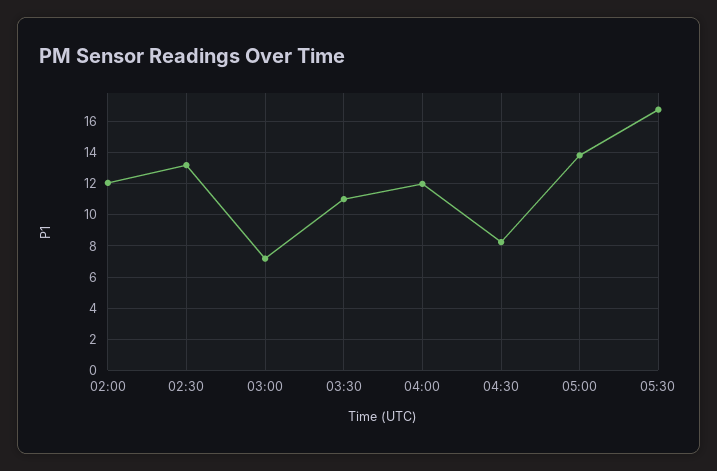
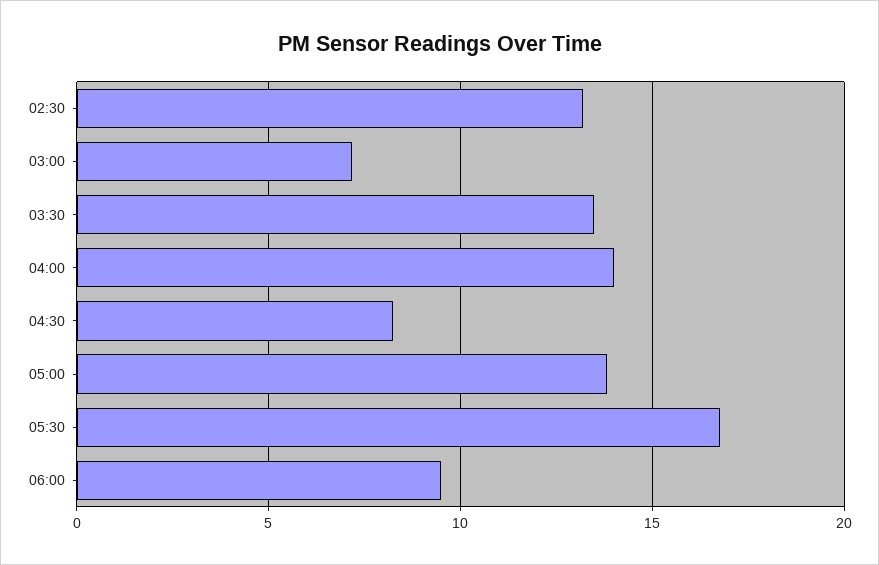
02:00: 12 -> none
03:30: 11 -> 13.5
04:00: 12 -> 14
06:00: none -> 9.5

